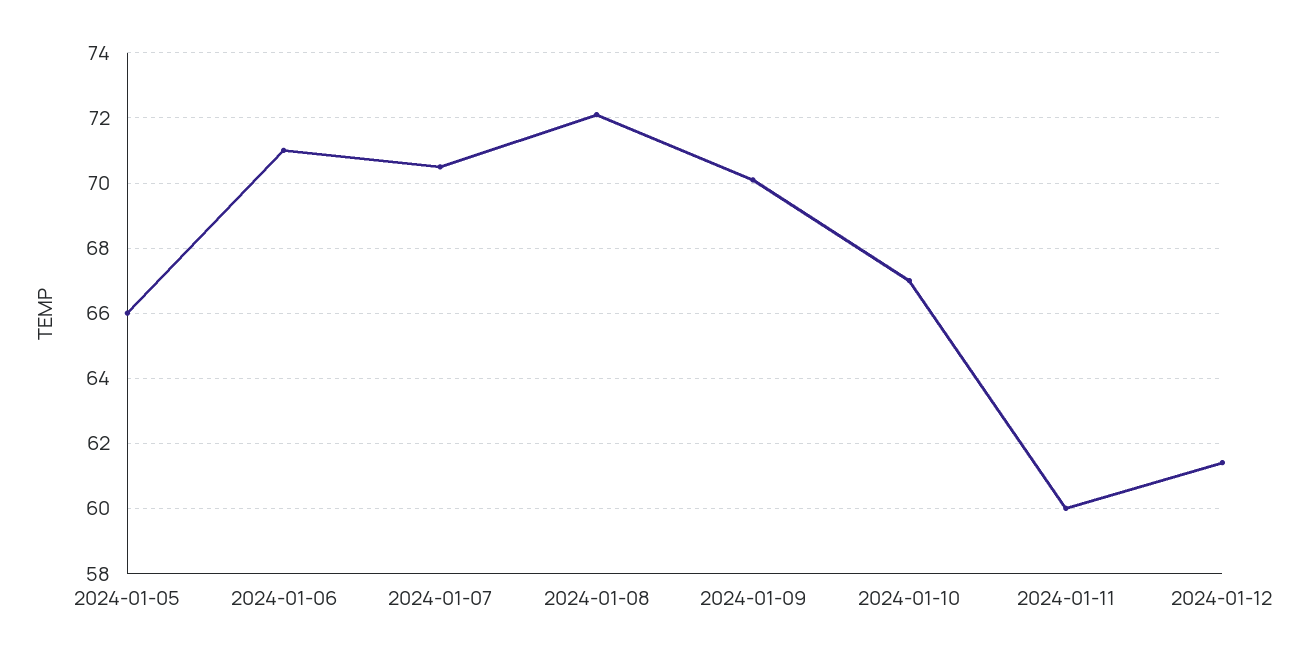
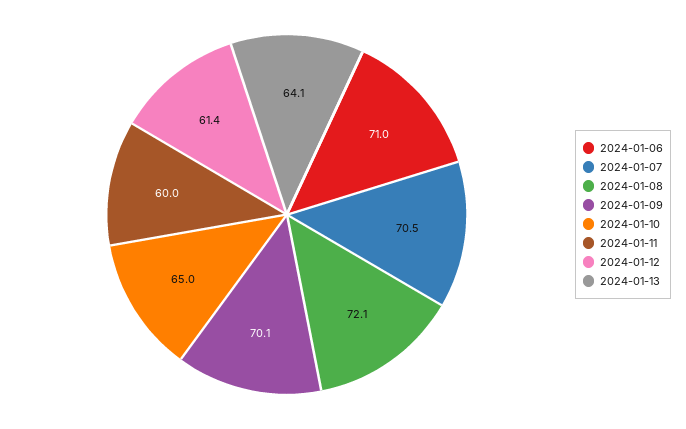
2024-01-05: 66 -> none
2024-01-10: 67 -> 65
2024-01-13: none -> 64.1

